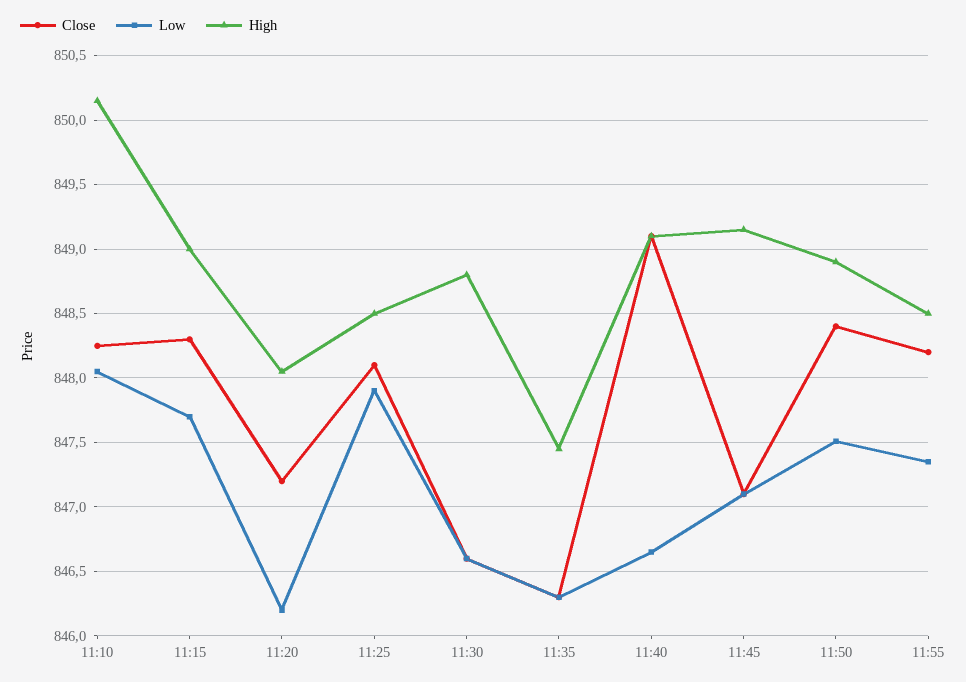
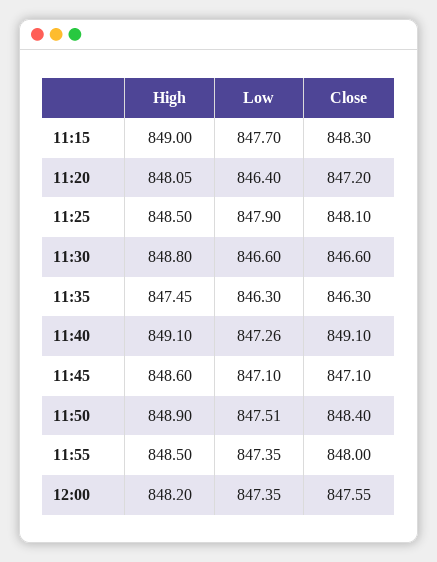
Close, 11:10: 848.25 -> none
Low, 11:10: 848.05 -> none
High, 11:10: 850.15 -> none
Low, 11:20: 846.2 -> 846.4
Low, 11:40: 846.65 -> 847.26
High, 11:45: 849.15 -> 848.6
Close, 11:55: 848.2 -> 848
High, 12:00: none -> 848.2
Low, 12:00: none -> 847.35
Close, 12:00: none -> 847.55

